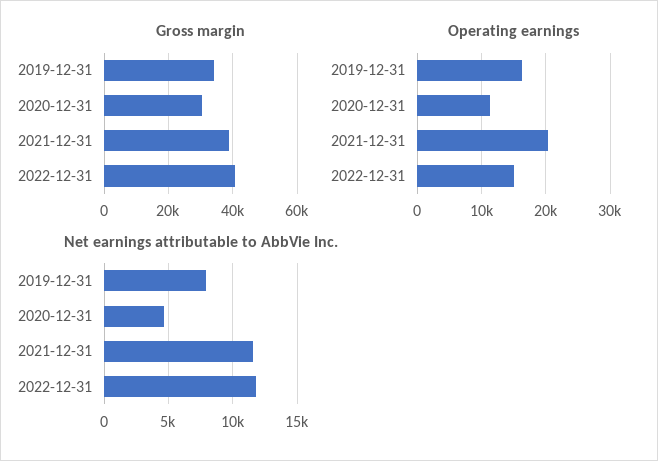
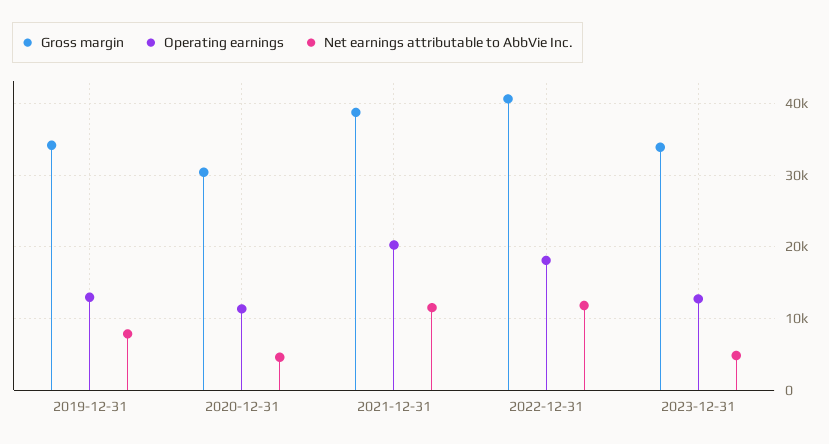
Operating earnings, 2019-12-31: 16000 -> 13000
Operating earnings, 2022-12-31: 15000 -> 18000
Gross margin, 2023-12-31: none -> 34000
Operating earnings, 2023-12-31: none -> 13000
Net earnings attributable to AbbVie Inc., 2023-12-31: none -> 5000

